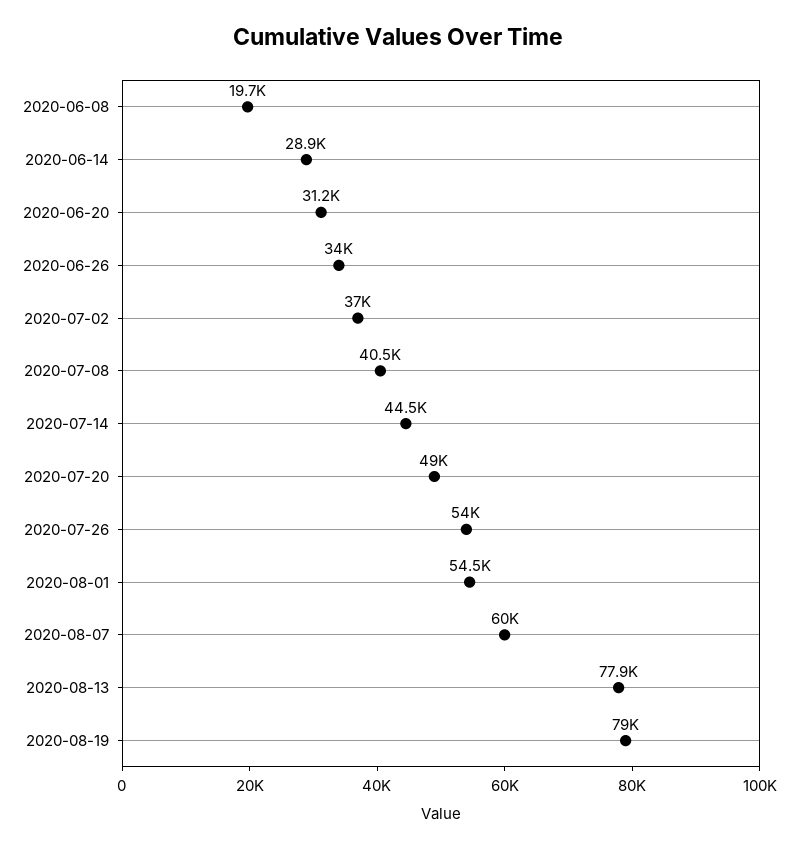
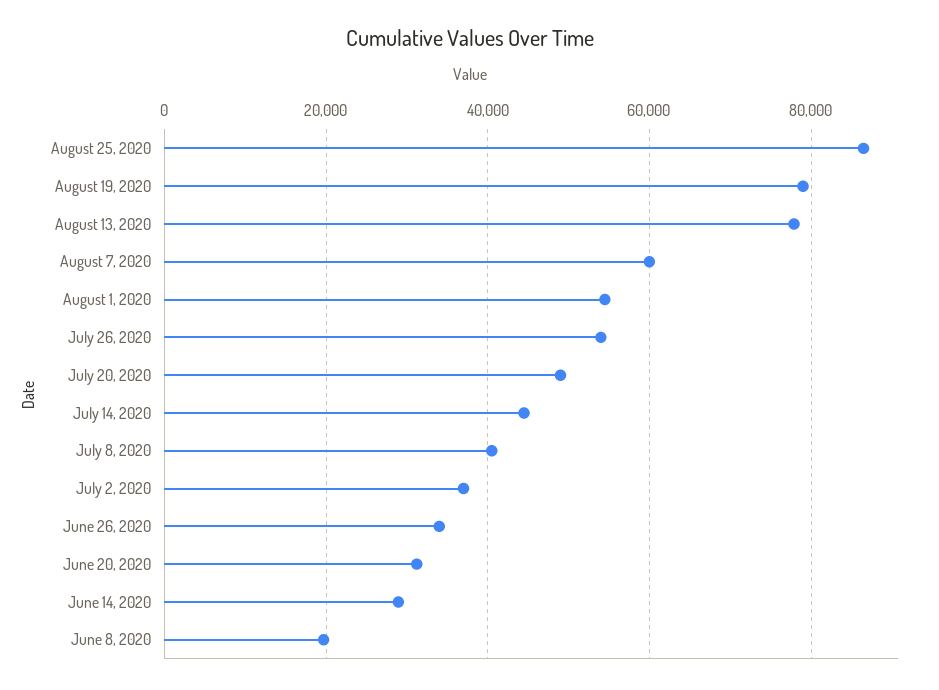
August 25, 2020: none -> 86000

